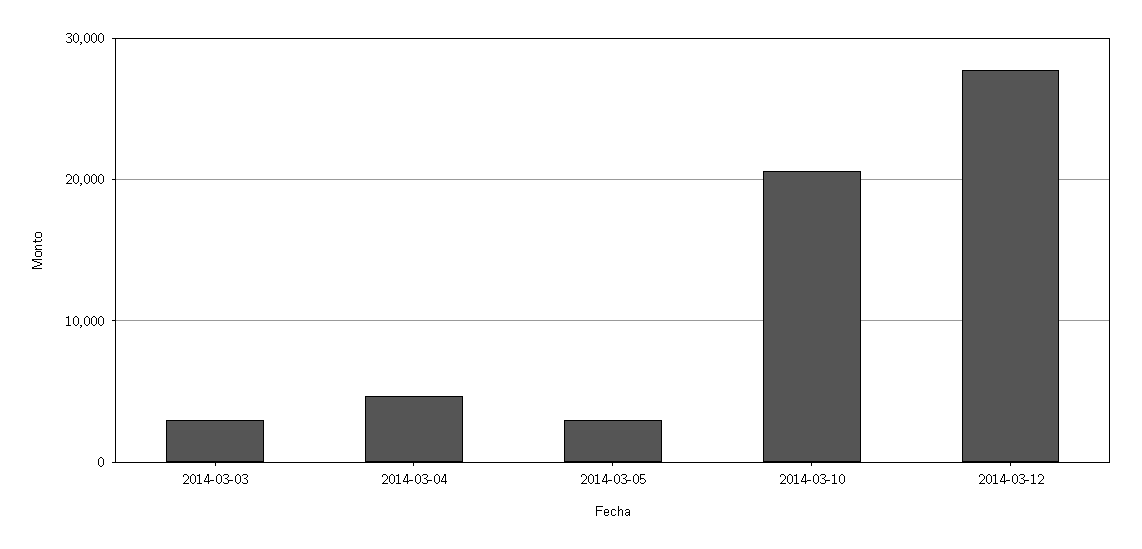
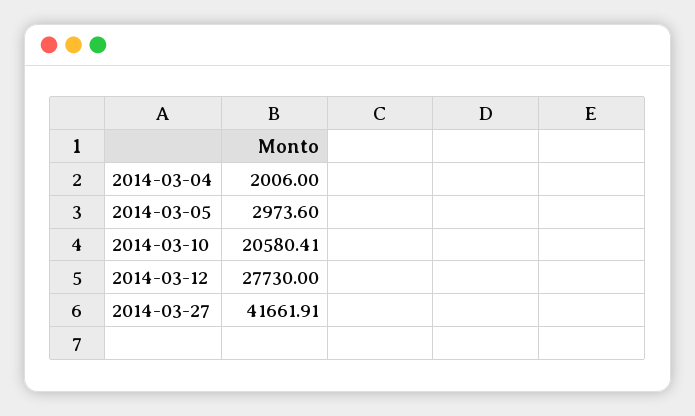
2014-03-03: 3000 -> none
2014-03-04: 5000 -> 2006
2014-03-27: none -> 41661.91

